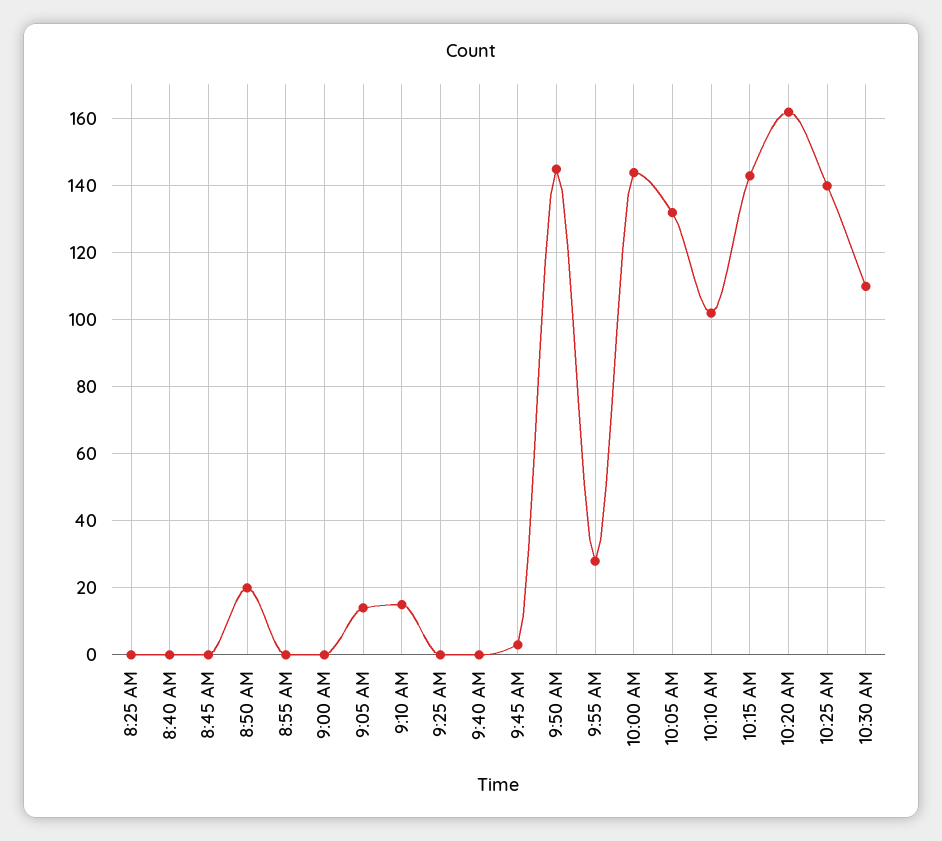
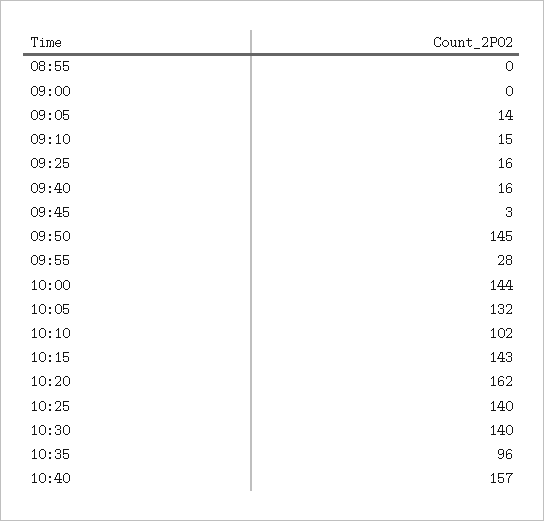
8:25 AM: 0 -> none
8:40 AM: 0 -> none
8:45 AM: 0 -> none
8:50 AM: 20 -> none
9:25 AM: 0 -> 16
9:40 AM: 0 -> 16
10:30 AM: 110 -> 140
10:35: none -> 96
10:40: none -> 157

